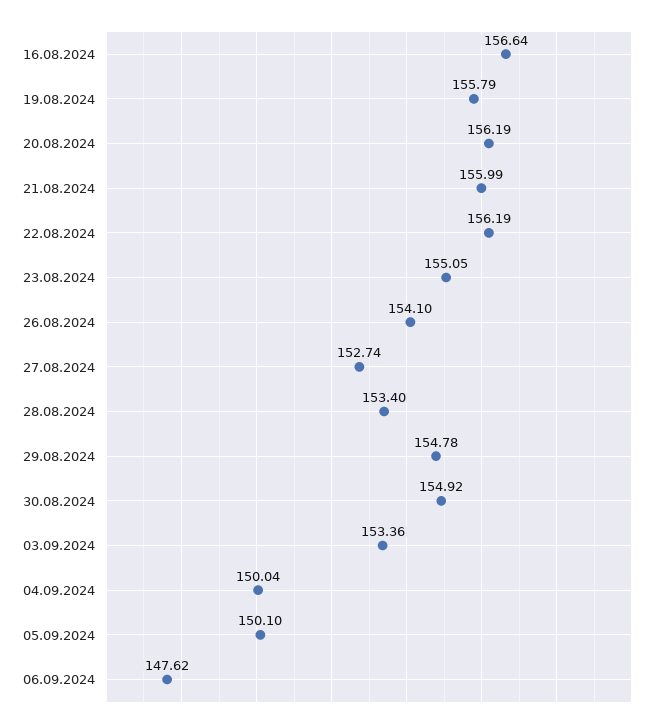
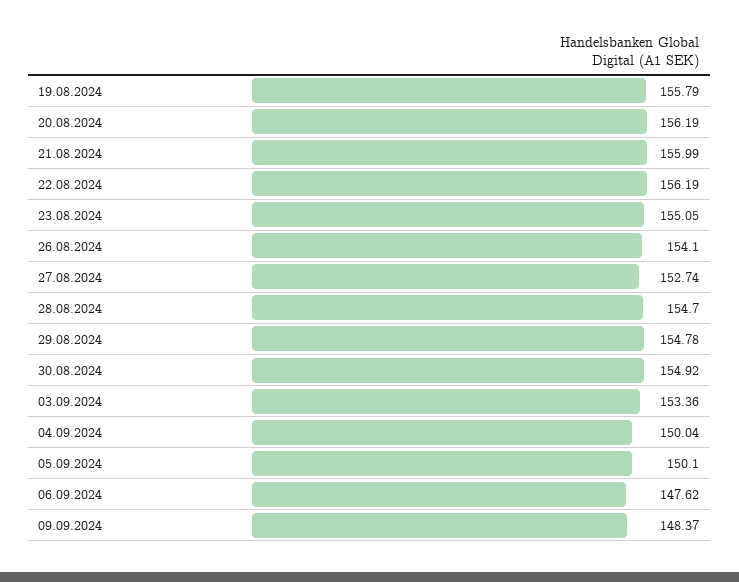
16.08.2024: 156.64 -> none
28.08.2024: 153.4 -> 154.7
09.09.2024: none -> 148.37

